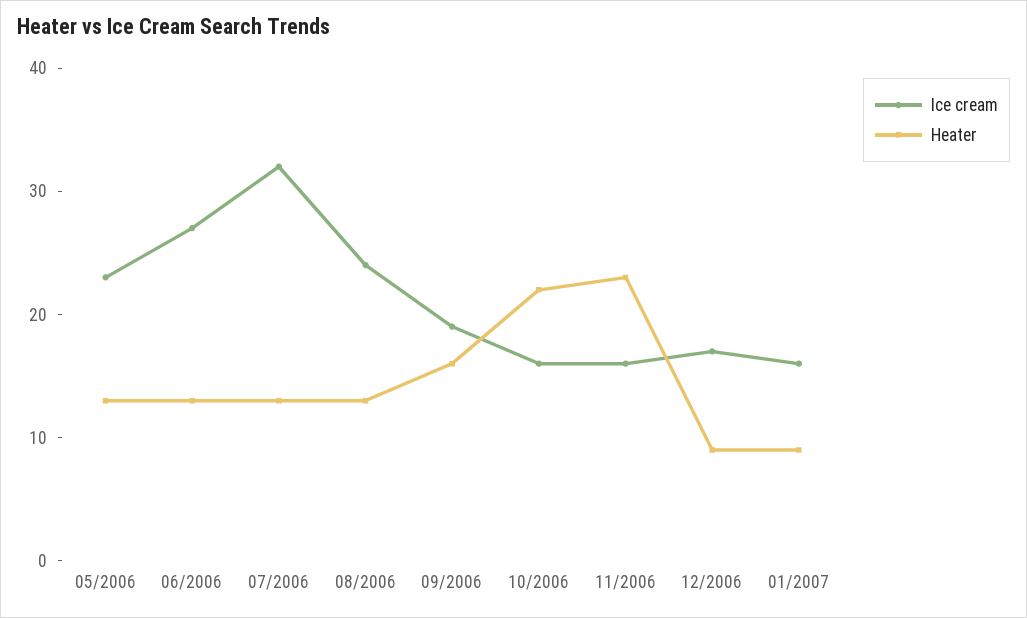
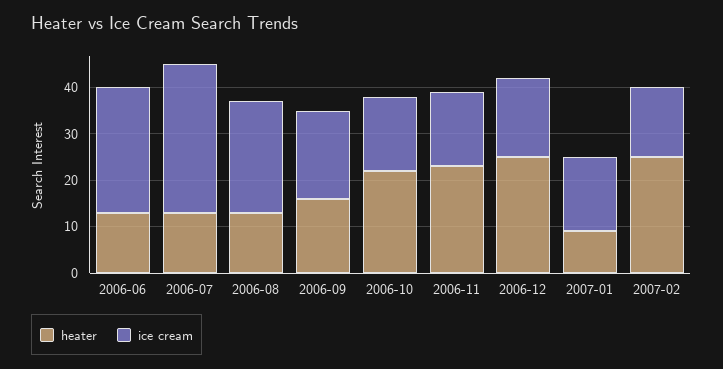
Ice cream, 05/2006: 23 -> none
Heater, 05/2006: 13 -> none
Heater, 12/2006: 9 -> 25
Heater, 2007-02: none -> 25
Ice cream, 2007-02: none -> 15

